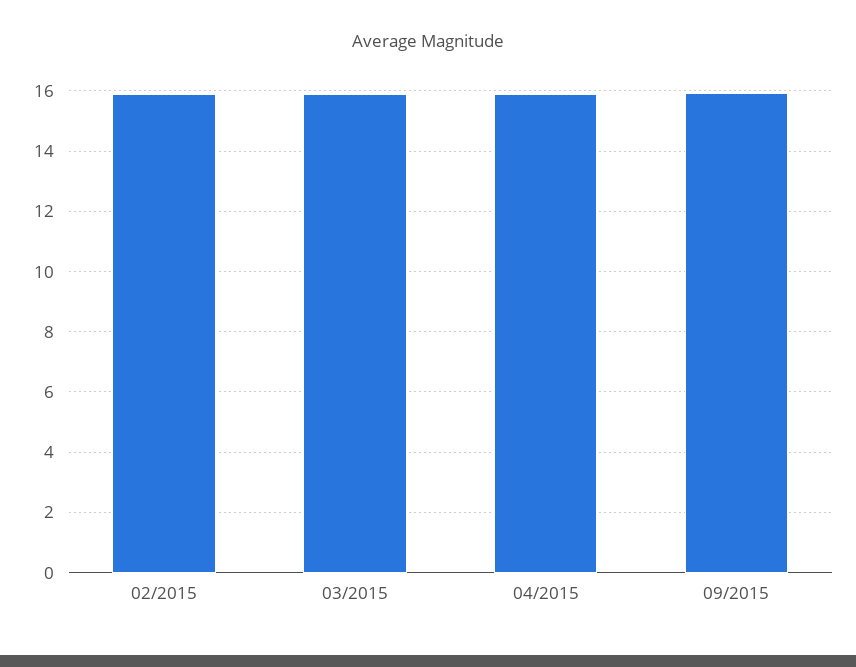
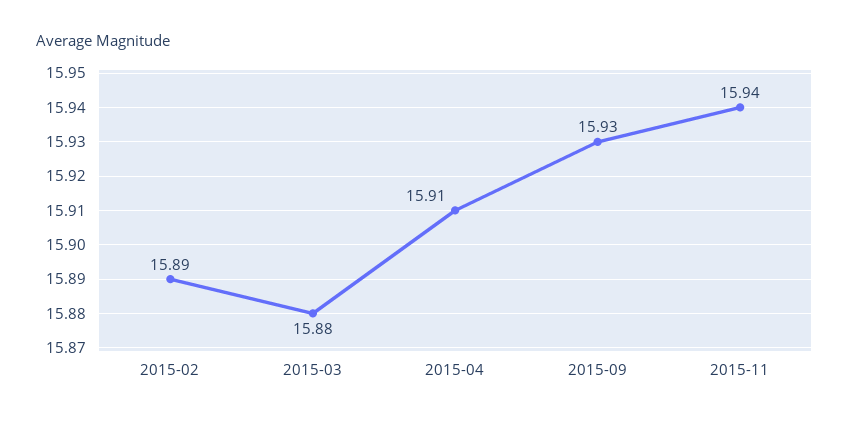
2015-11: none -> 15.94

